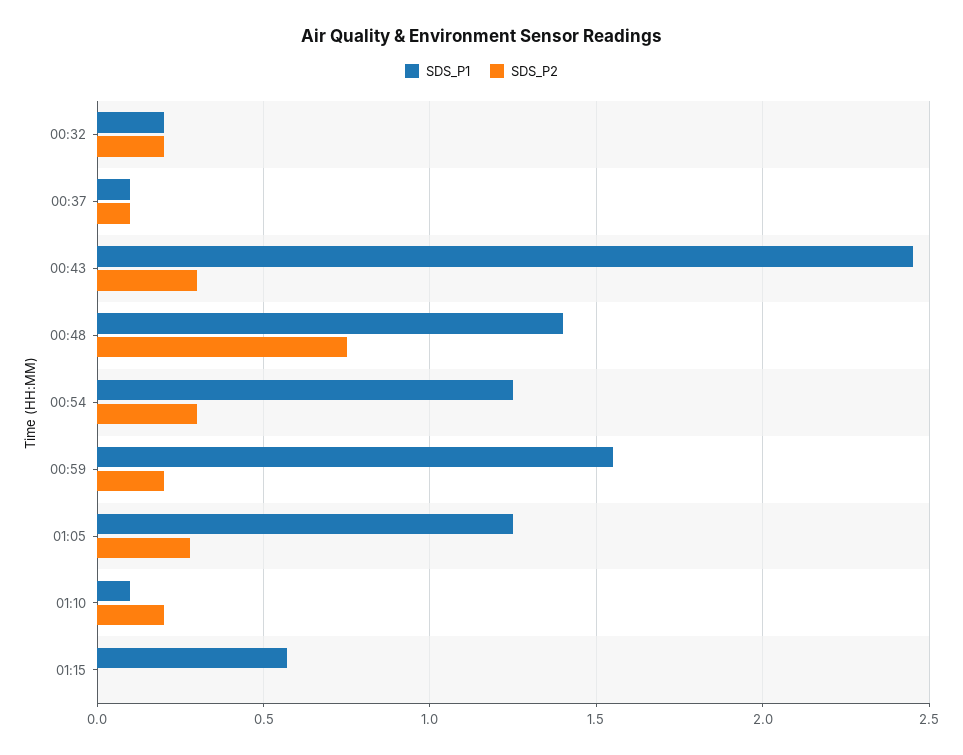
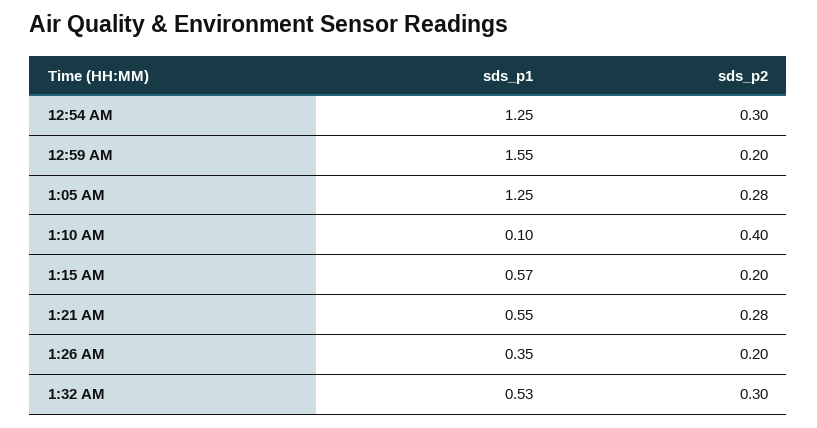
SDS_P1, 00:32: 0.2 -> none
SDS_P2, 00:32: 0.2 -> none
SDS_P1, 00:37: 0.1 -> none
SDS_P2, 00:37: 0.1 -> none
SDS_P1, 00:43: 2.45 -> none
SDS_P2, 00:43: 0.3 -> none
SDS_P1, 00:48: 1.4 -> none
SDS_P2, 00:48: 0.75 -> none
SDS_P2, 01:10: 0.2 -> 0.4
SDS_P2, 01:15: 0 -> 0.2
SDS_P1, 1:21 AM: none -> 0.55
SDS_P2, 1:21 AM: none -> 0.28
SDS_P1, 1:26 AM: none -> 0.35
SDS_P2, 1:26 AM: none -> 0.2
SDS_P1, 1:32 AM: none -> 0.53
SDS_P2, 1:32 AM: none -> 0.3

